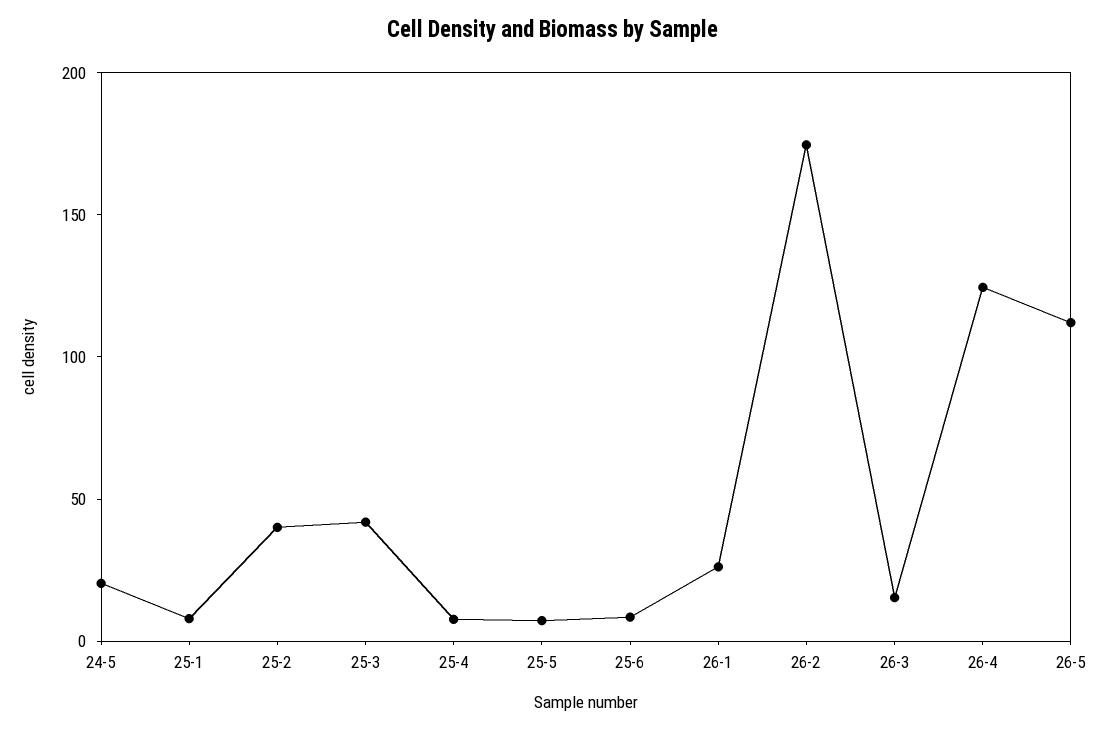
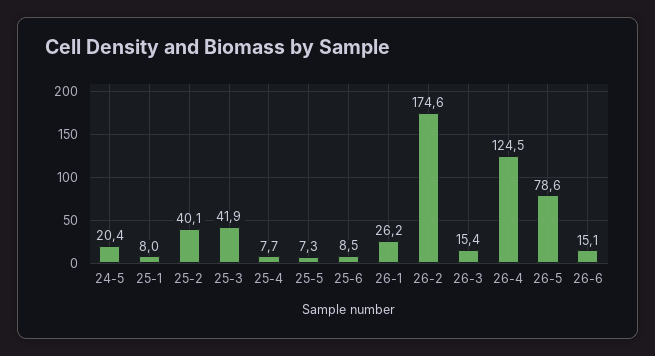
26-5: 110 -> 78.6
26-6: none -> 15.1

